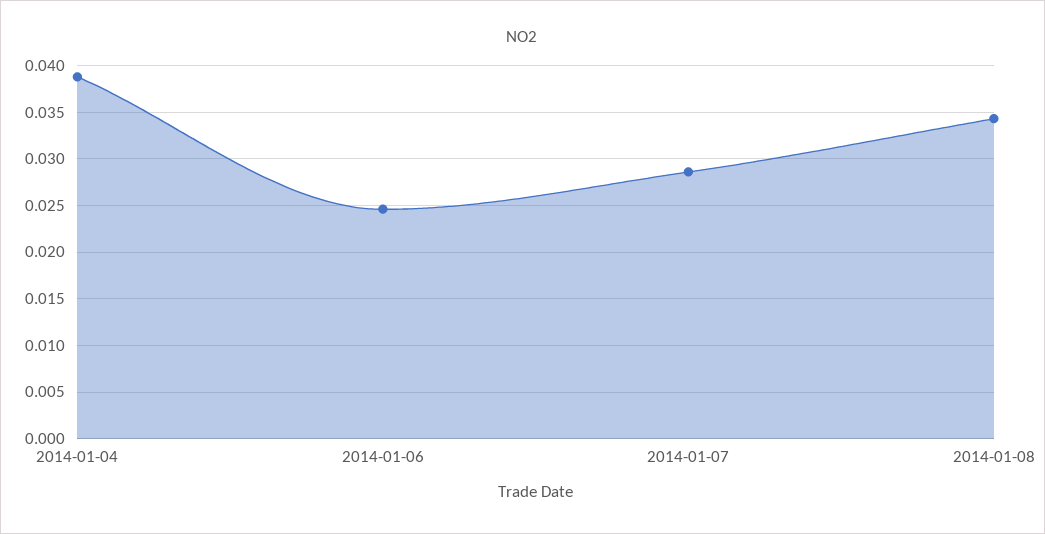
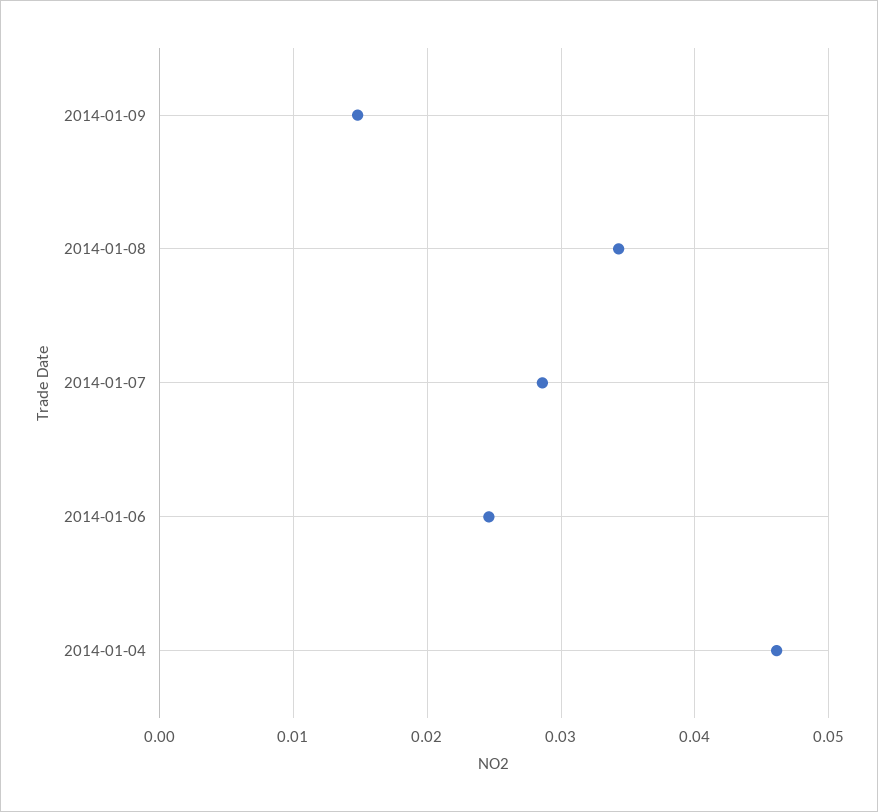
2014-01-04: 0.039 -> 0.046
2014-01-09: none -> 0.015

